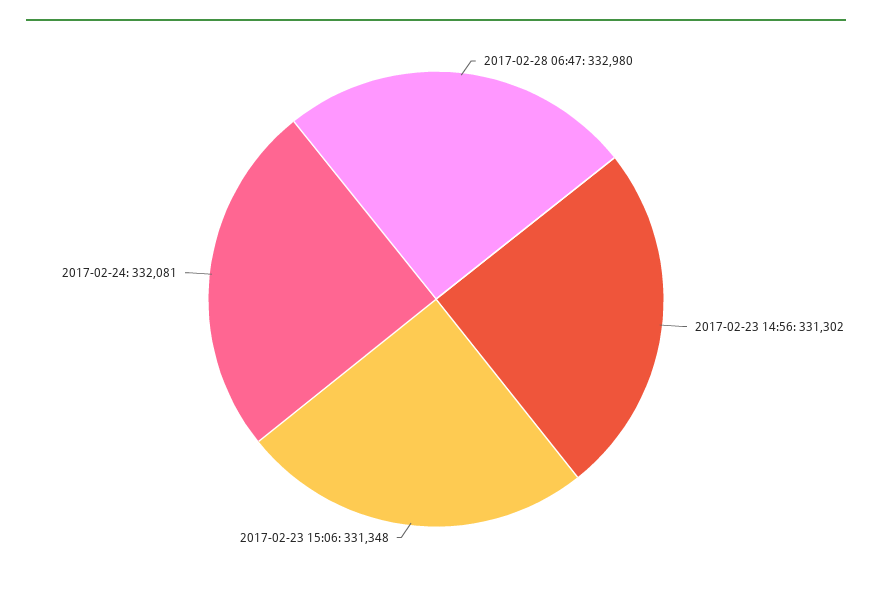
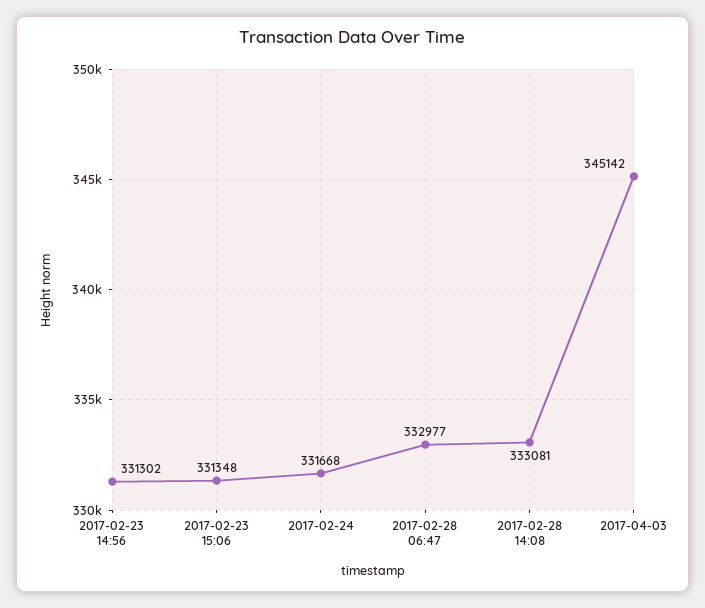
2017-02-28 06:47: 332980 -> 332977
2017-02-24: 332081 -> 331668
2017-02-28 14:08: none -> 333081
2017-04-03: none -> 345142

